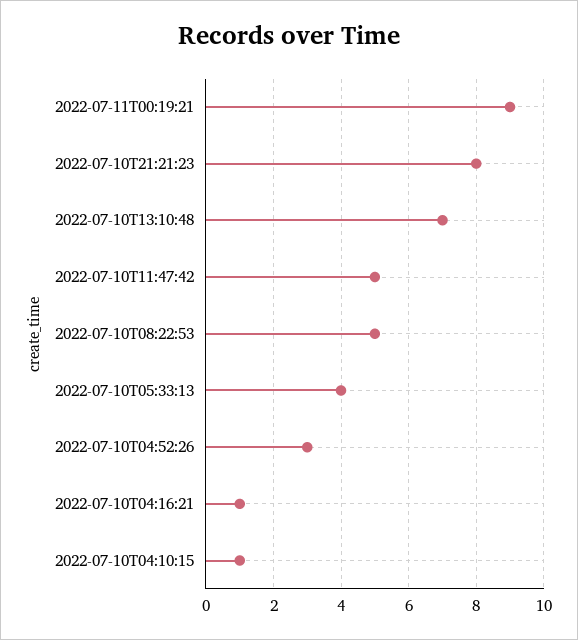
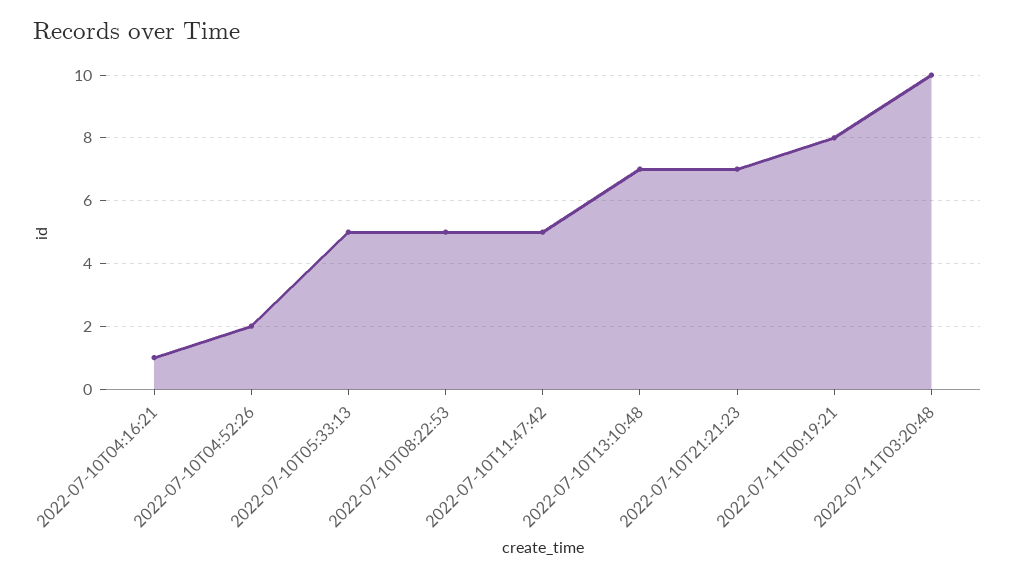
2022-07-11T00:19:21: 9 -> 8
2022-07-10T21:21:23: 8 -> 7
2022-07-10T05:33:13: 4 -> 5
2022-07-10T04:52:26: 3 -> 2
2022-07-10T04:10:15: 1 -> none
2022-07-11T03:20:48: none -> 10

